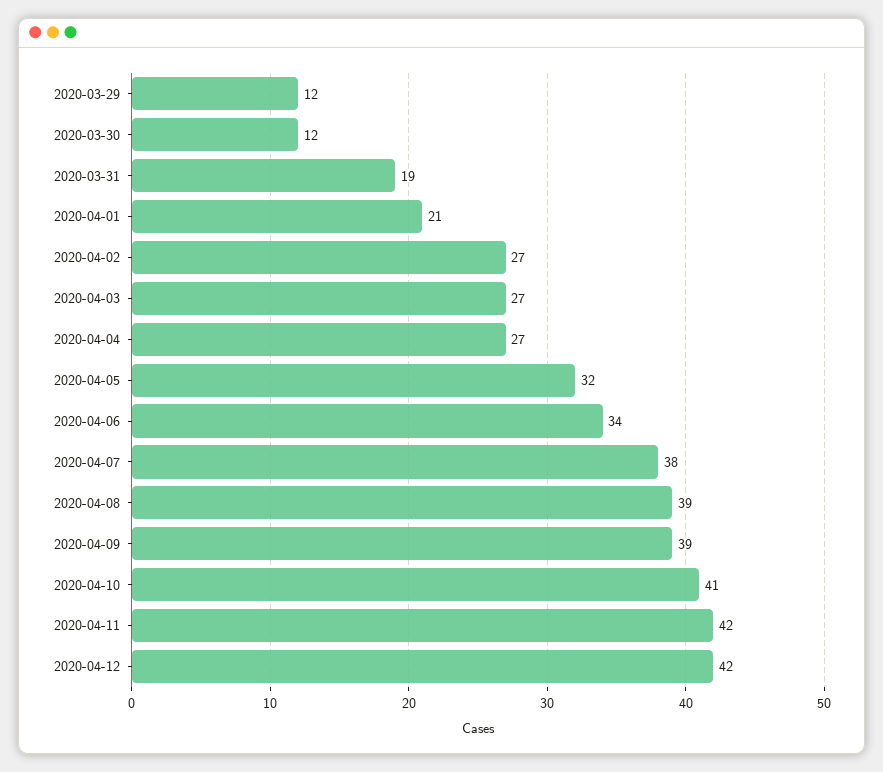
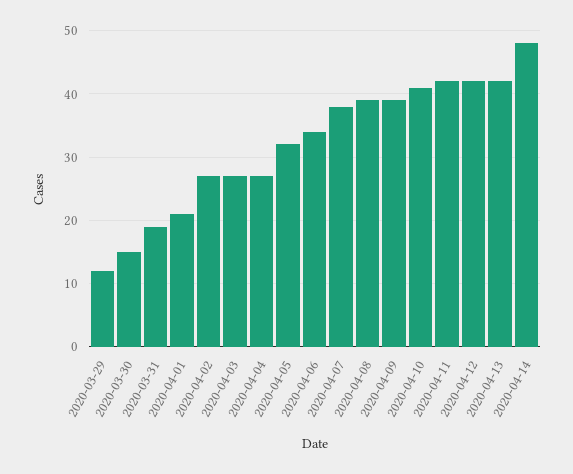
2020-03-30: 12 -> 15
2020-04-13: none -> 42
2020-04-14: none -> 48

